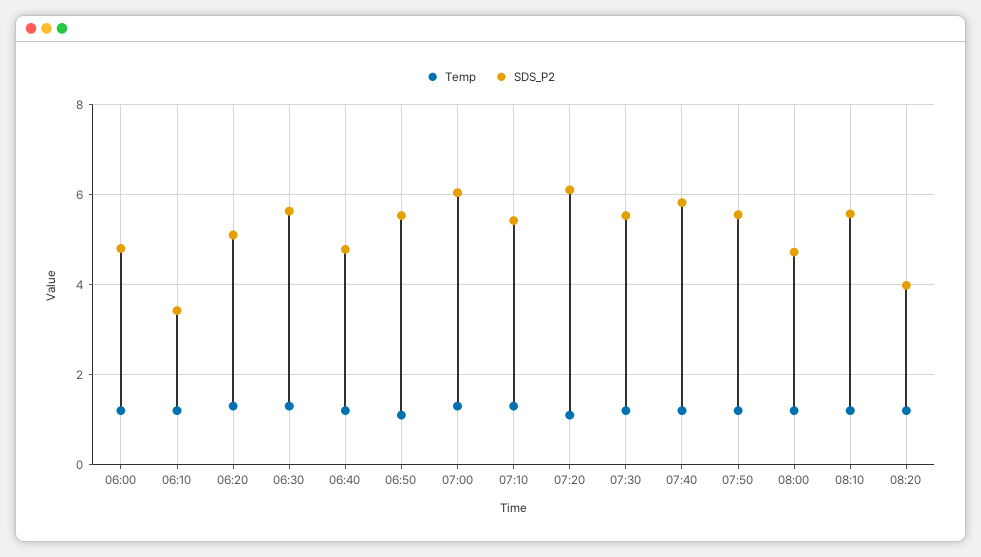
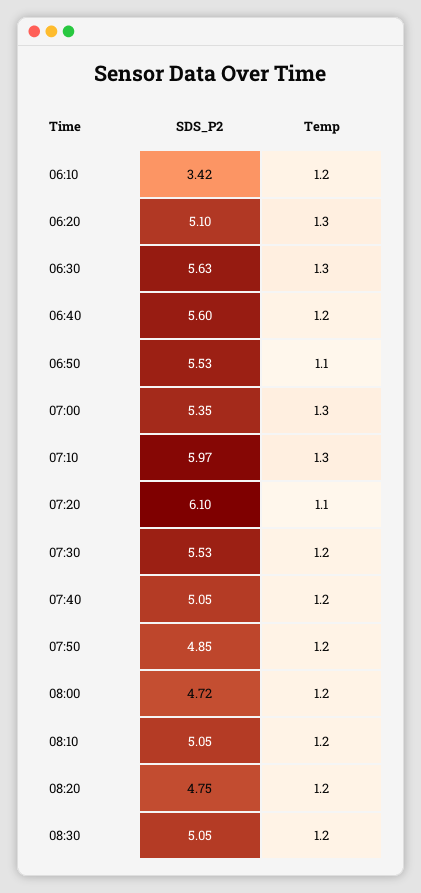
Temp, 06:00: 1.2 -> none
SDS_P2, 06:00: 4.8 -> none
SDS_P2, 06:40: 4.8 -> 5.6
SDS_P2, 07:00: 6 -> 5.35
SDS_P2, 07:10: 5.4 -> 5.97
SDS_P2, 07:40: 5.8 -> 5.05
SDS_P2, 07:50: 5.6 -> 4.85
SDS_P2, 08:10: 5.6 -> 5.05
SDS_P2, 08:20: 4 -> 4.75
SDS_P2, 08:30: none -> 5.05
Temp, 08:30: none -> 1.2

